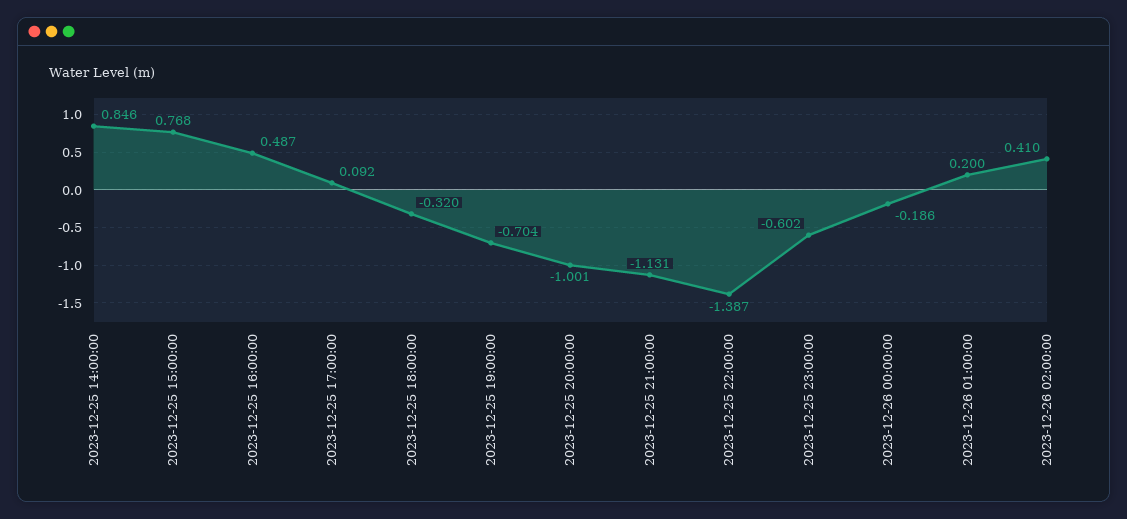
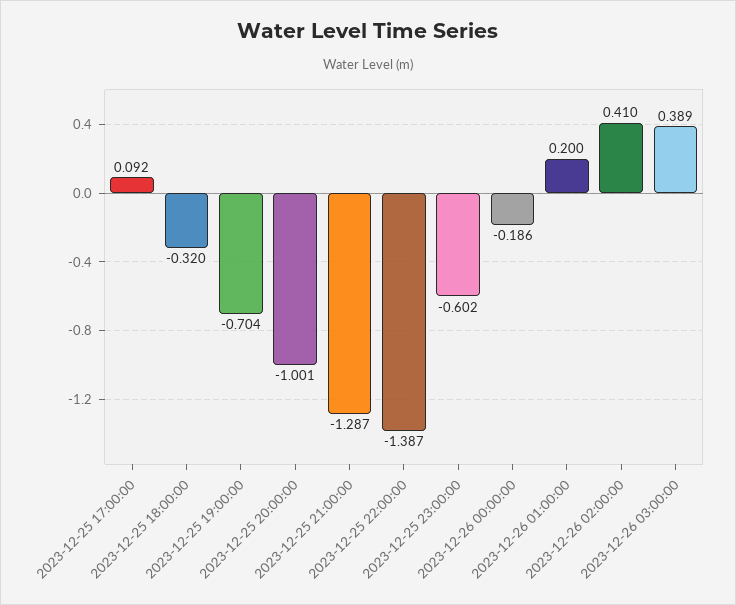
2023-12-25 14:00:00: 0.846 -> none
2023-12-25 15:00:00: 0.768 -> none
2023-12-25 16:00:00: 0.487 -> none
2023-12-25 21:00:00: -1.131 -> -1.287
2023-12-26 03:00:00: none -> 0.389

